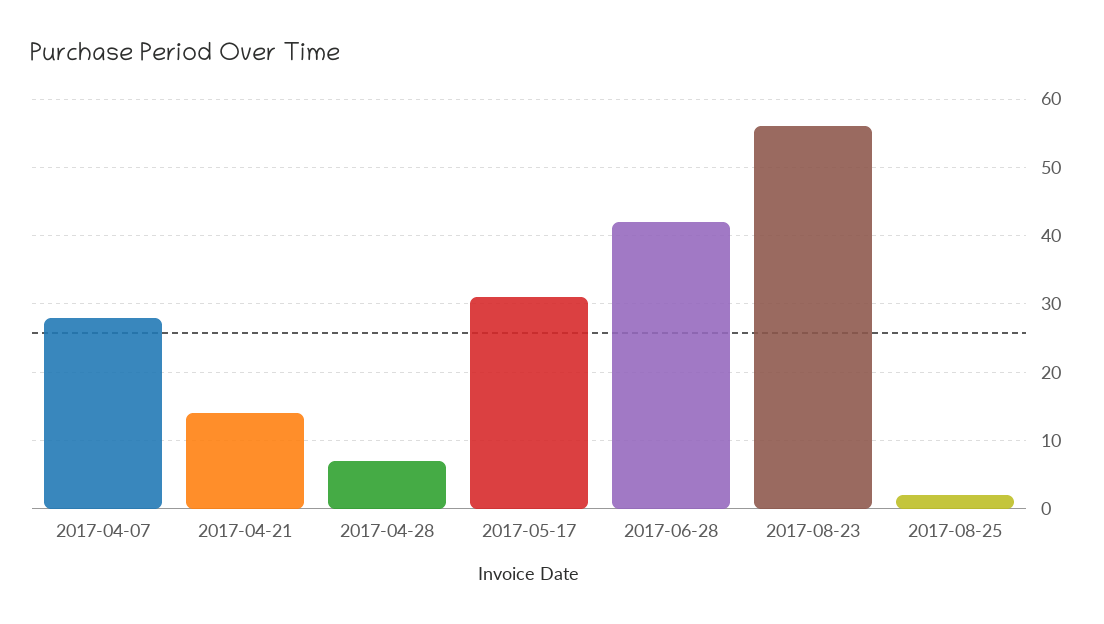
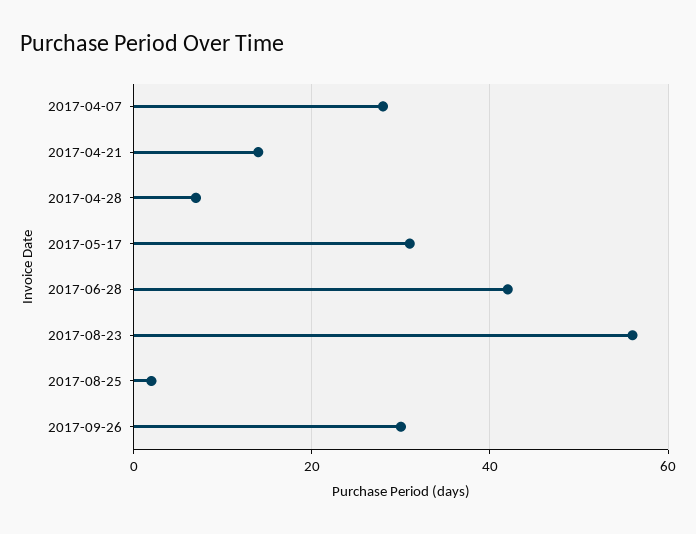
2017-09-26: none -> 30

